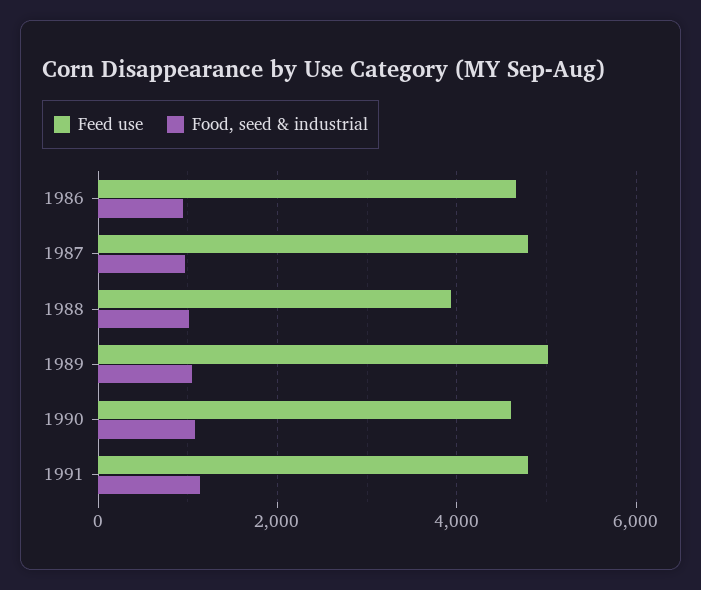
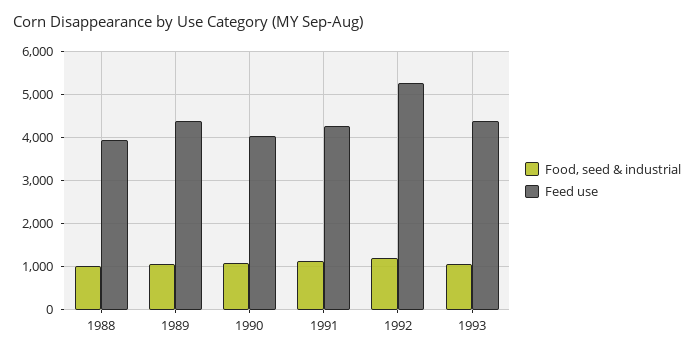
Feed use, 1986: 4600 -> none
Food, seed & industrial, 1986: 1000 -> none
Feed use, 1987: 4800 -> none
Food, seed & industrial, 1987: 1000 -> none
Feed use, 1989: 5000 -> 4400
Feed use, 1990: 4600 -> 4000
Feed use, 1991: 4800 -> 4200
Food, seed & industrial, 1992: none -> 1200
Feed use, 1992: none -> 5200
Food, seed & industrial, 1993: none -> 1000
Feed use, 1993: none -> 4400

